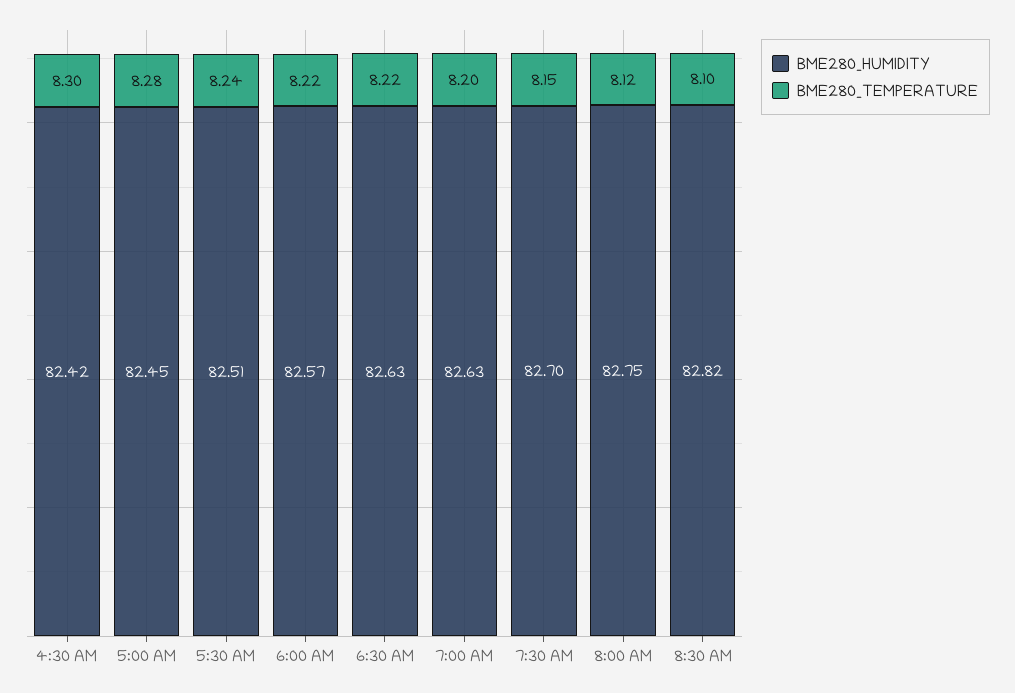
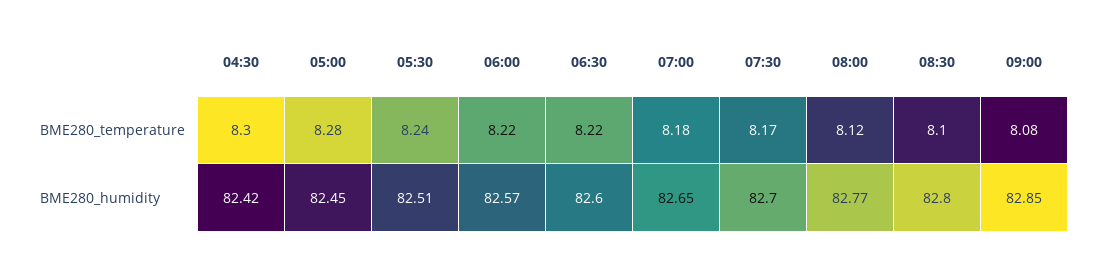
BME280_HUMIDITY, 6:30 AM: 82.63 -> 82.6
BME280_HUMIDITY, 7:00 AM: 82.63 -> 82.65
BME280_TEMPERATURE, 7:00 AM: 8.2 -> 8.18
BME280_TEMPERATURE, 7:30 AM: 8.15 -> 8.17
BME280_HUMIDITY, 8:00 AM: 82.75 -> 82.77
BME280_HUMIDITY, 8:30 AM: 82.82 -> 82.8
BME280_TEMPERATURE, 09:00: none -> 8.08
BME280_HUMIDITY, 09:00: none -> 82.85

